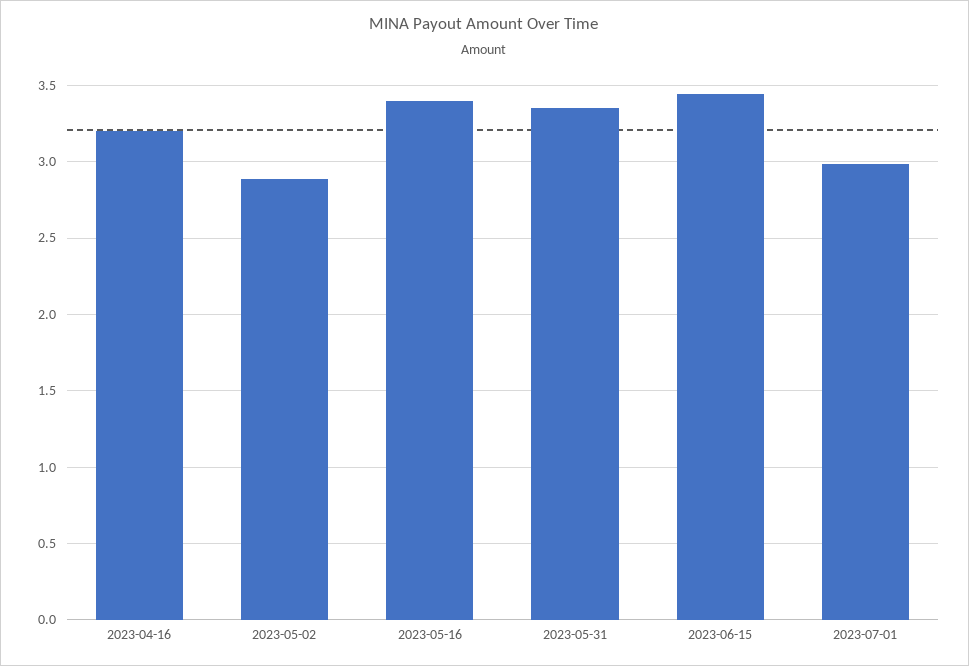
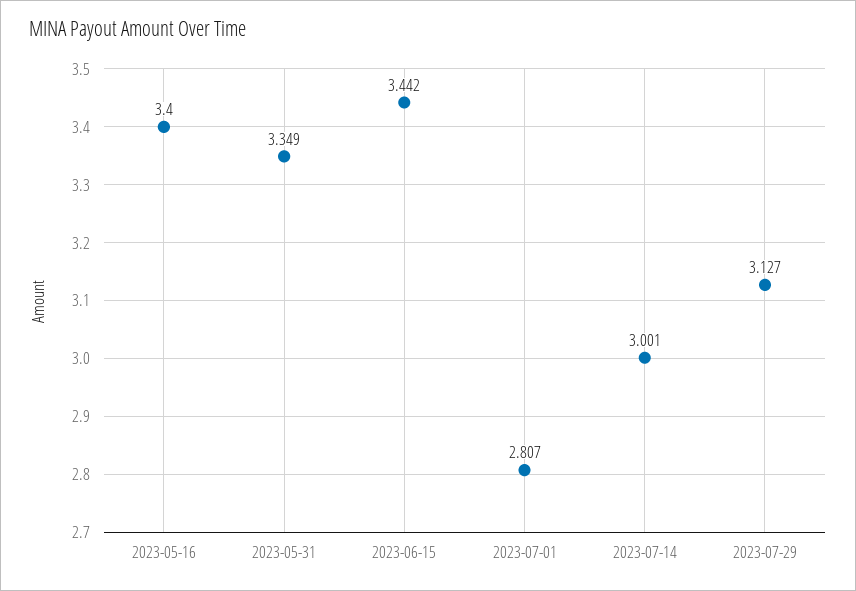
2023-04-16: 3.2 -> none
2023-05-02: 2.9 -> none
2023-07-01: 3 -> 2.807
2023-07-14: none -> 3.001
2023-07-29: none -> 3.127

